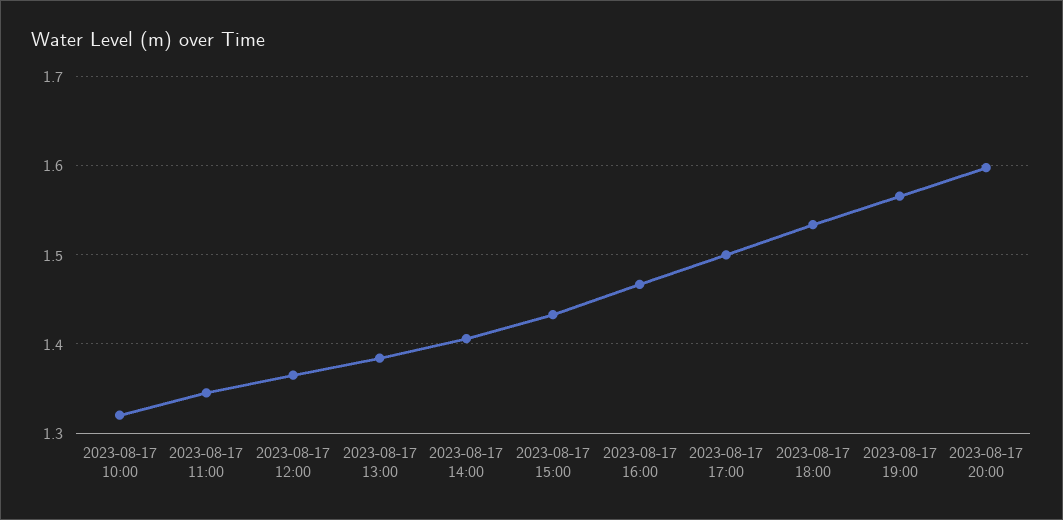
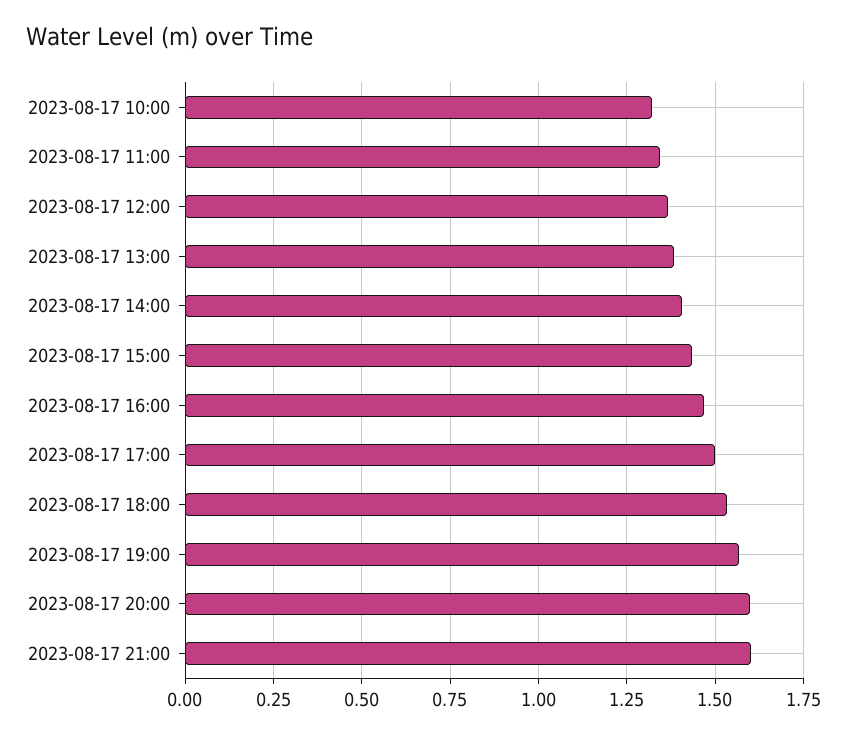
2023-08-17 21:00: none -> 1.6

